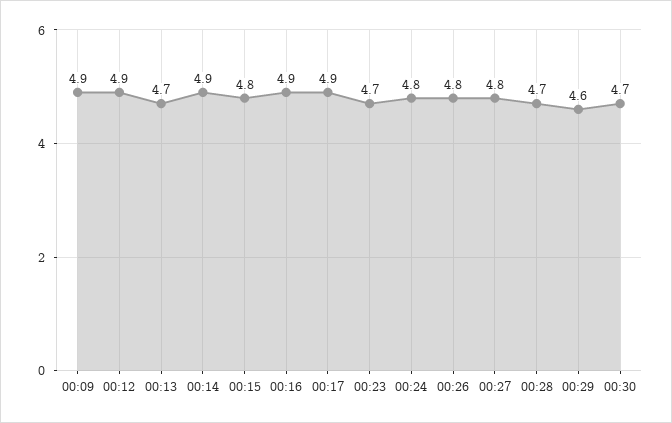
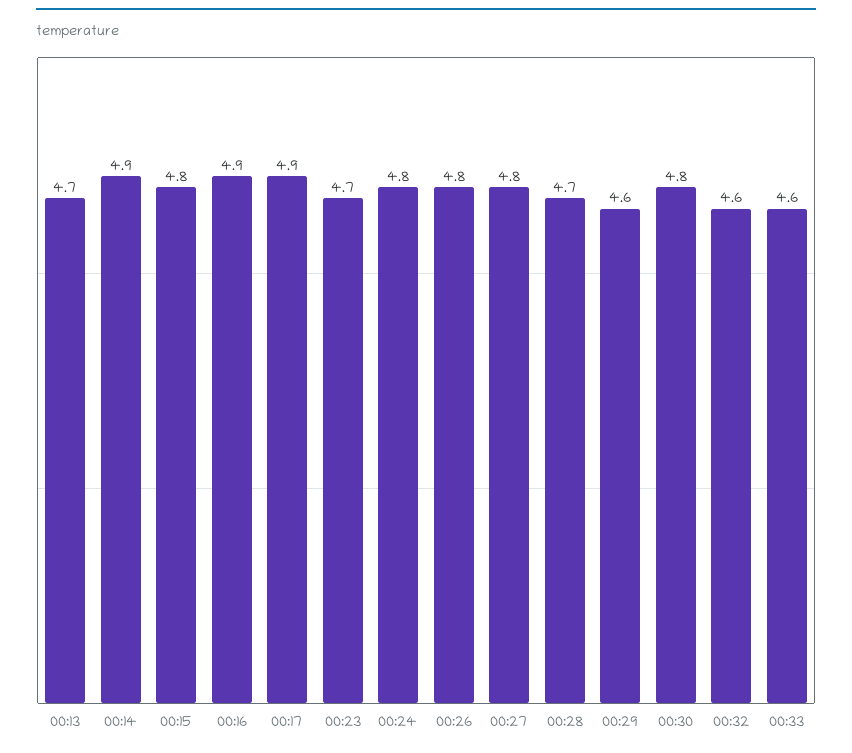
00:09: 4.9 -> none
00:12: 4.9 -> none
00:30: 4.7 -> 4.8
00:32: none -> 4.6
00:33: none -> 4.6

